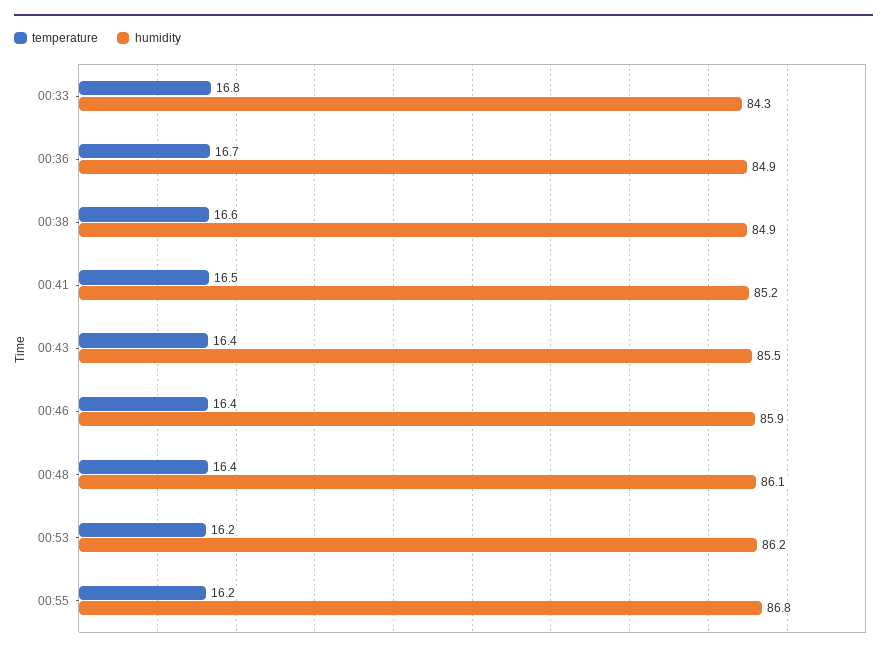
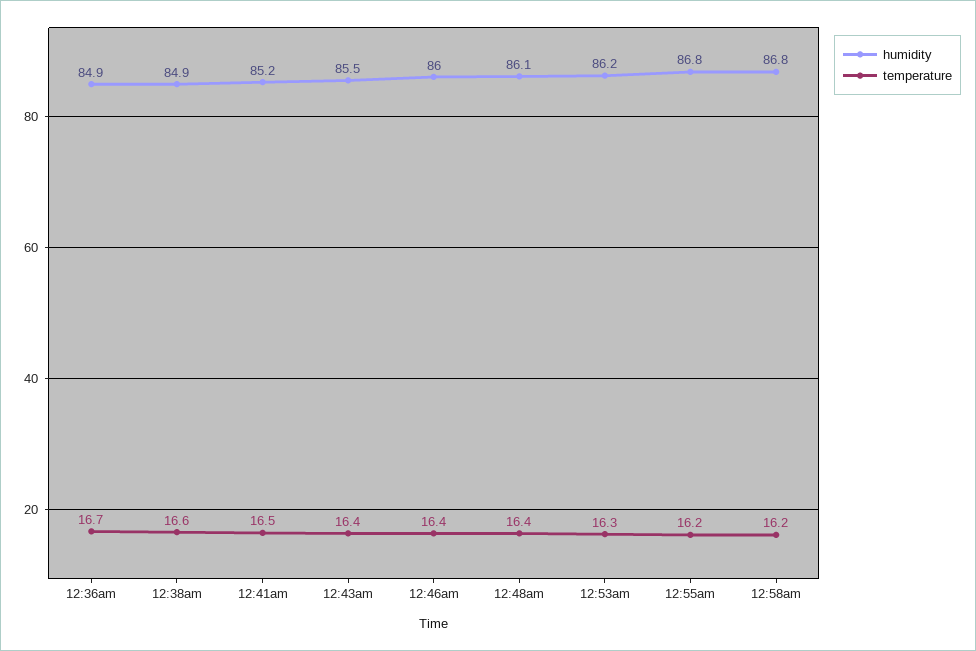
temperature, 00:33: 16.8 -> none
humidity, 00:33: 84.3 -> none
humidity, 00:46: 85.9 -> 86
temperature, 00:53: 16.2 -> 16.3
humidity, 12:58am: none -> 86.8
temperature, 12:58am: none -> 16.2

